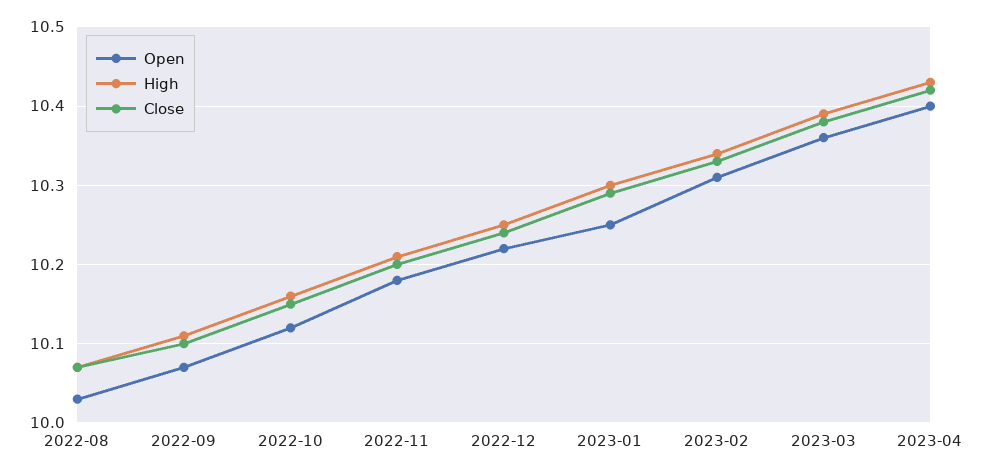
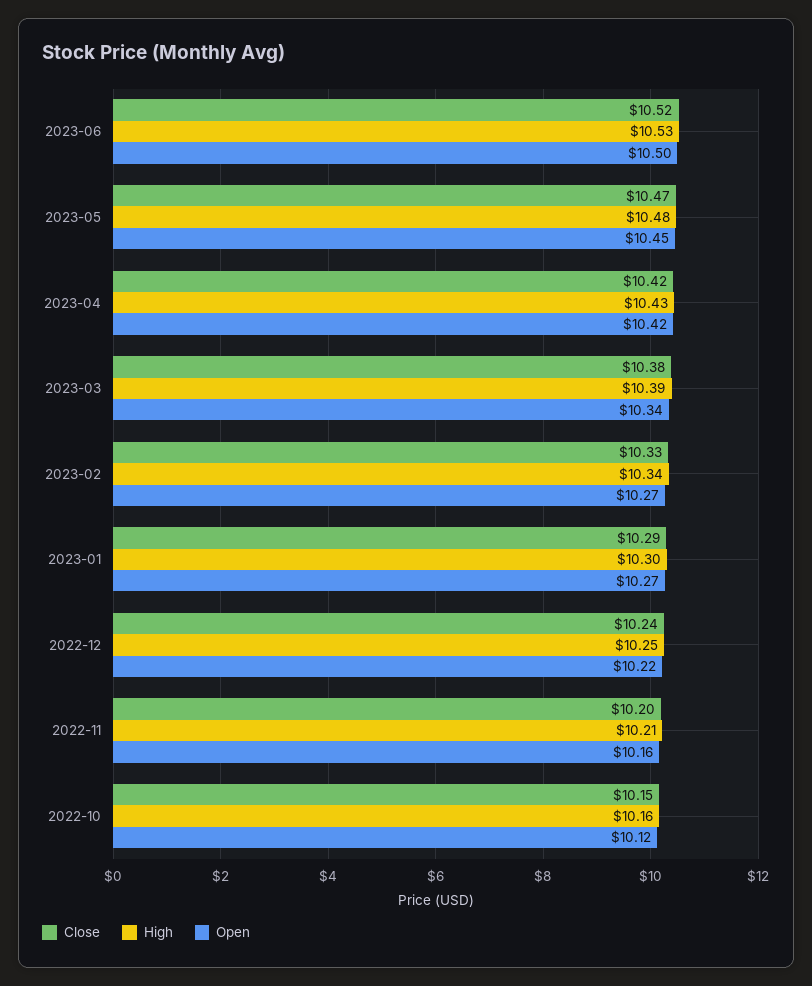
Open, 2022-08: 10.03 -> none
High, 2022-08: 10.07 -> none
Close, 2022-08: 10.07 -> none
Open, 2022-09: 10.07 -> none
High, 2022-09: 10.11 -> none
Close, 2022-09: 10.1 -> none
Open, 2022-11: 10.18 -> 10.16
Open, 2023-01: 10.25 -> 10.27
Open, 2023-02: 10.31 -> 10.27
Open, 2023-03: 10.36 -> 10.34
Open, 2023-04: 10.4 -> 10.42
Close, 2023-06: none -> 10.52
High, 2023-06: none -> 10.53
Open, 2023-06: none -> 10.5
Close, 2023-05: none -> 10.47
High, 2023-05: none -> 10.48
Open, 2023-05: none -> 10.45

